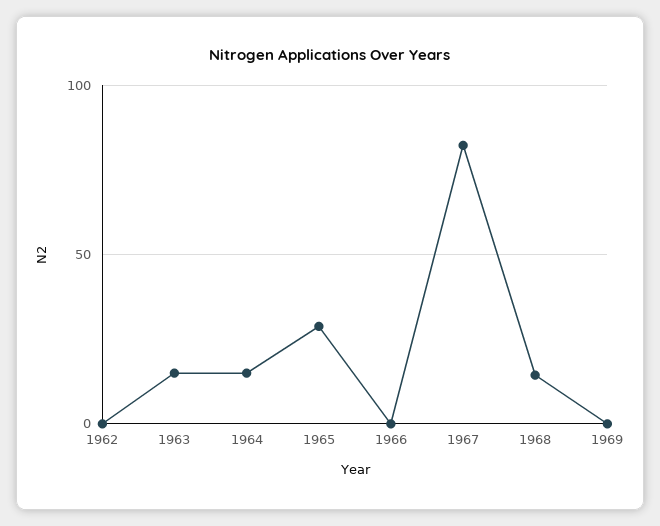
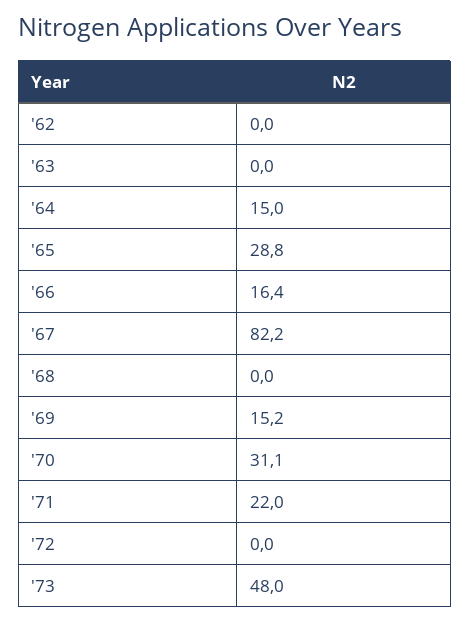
1963: 15 -> 0
1966: 0 -> 16.4
1968: 15 -> 0
1969: 0 -> 15.2
'70: none -> 31.1
'71: none -> 22
'72: none -> 0
'73: none -> 48

